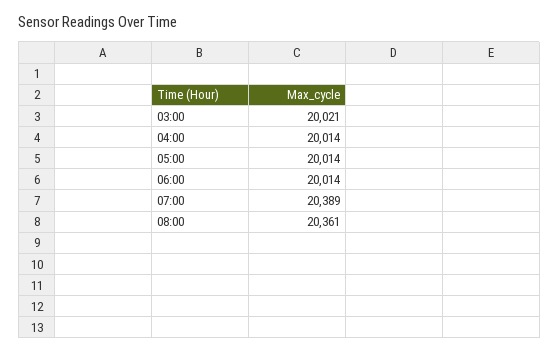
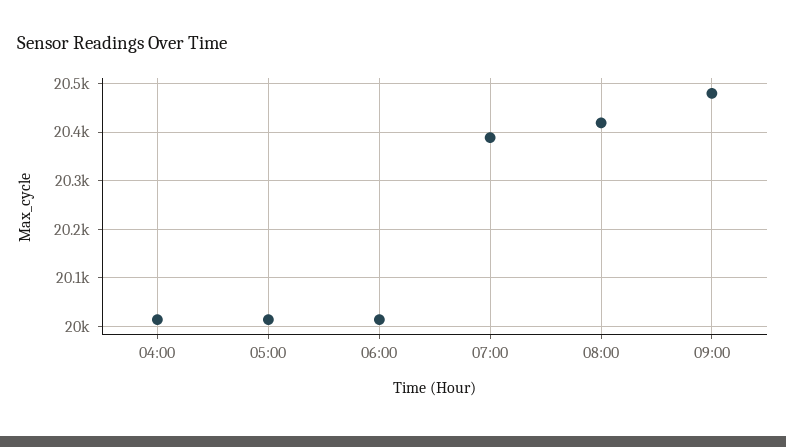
03:00: 20021 -> none
08:00: 20361 -> 20420
09:00: none -> 20480

